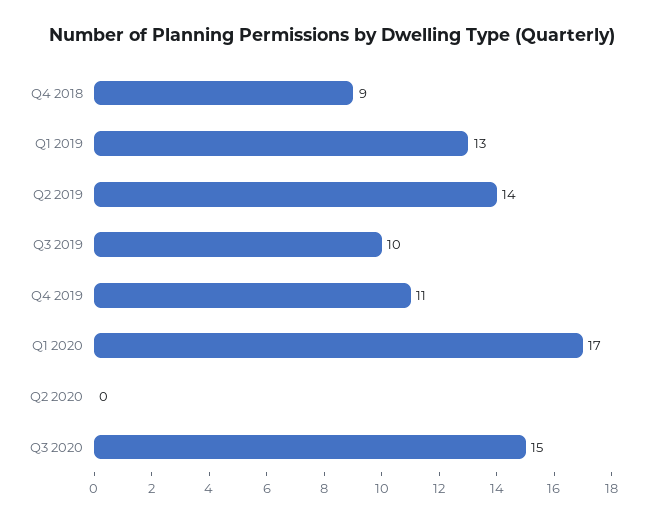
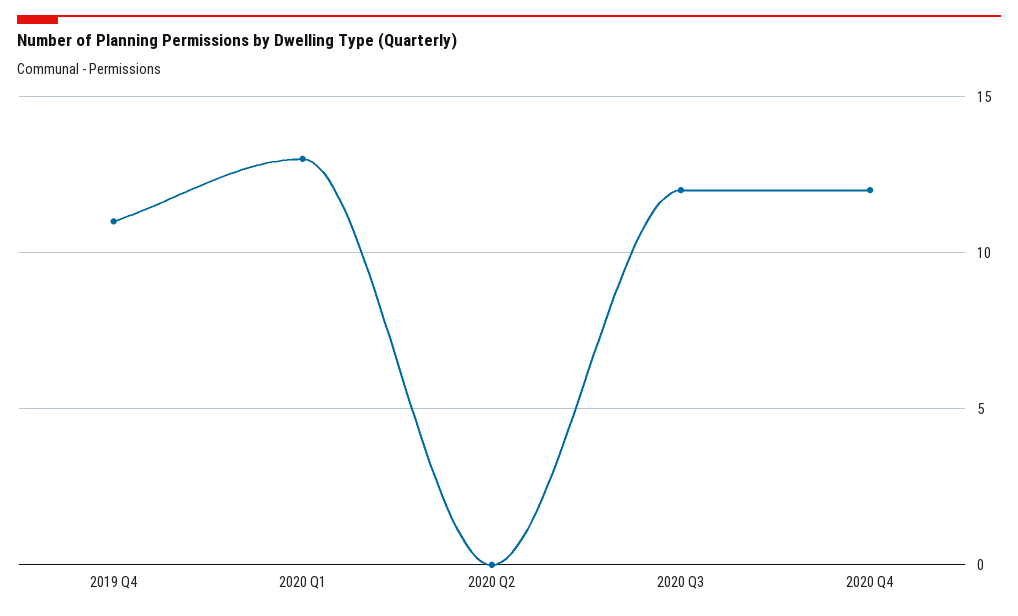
Q4 2018: 9 -> none
Q1 2019: 13 -> none
Q2 2019: 14 -> none
Q3 2019: 10 -> none
Q1 2020: 17 -> 13
Q3 2020: 15 -> 12
2020 Q4: none -> 12

